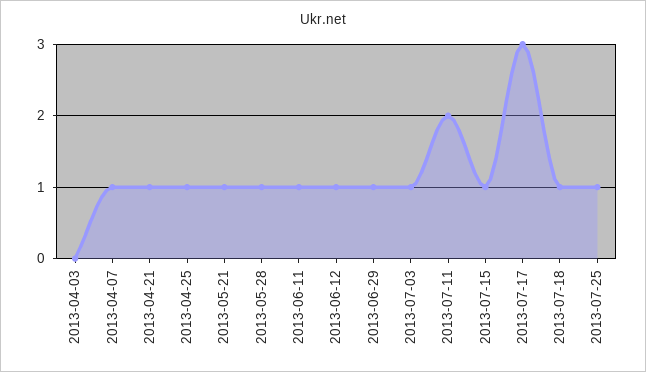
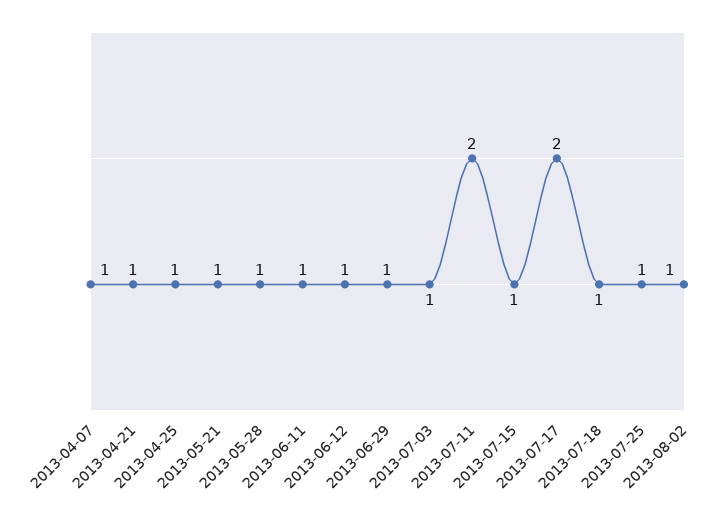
2013-04-03: 0 -> none
2013-07-17: 3 -> 2
2013-08-02: none -> 1

